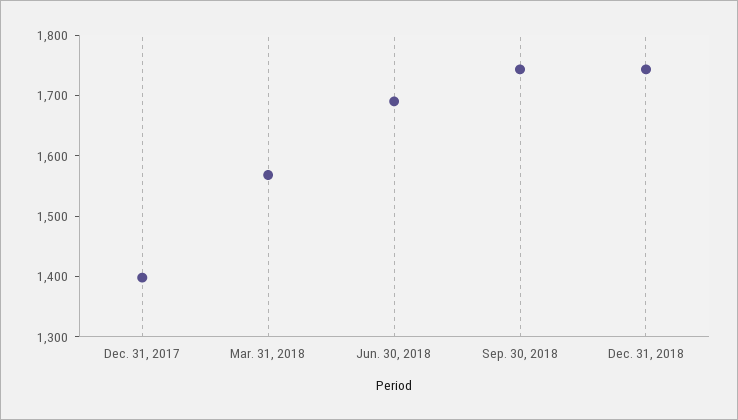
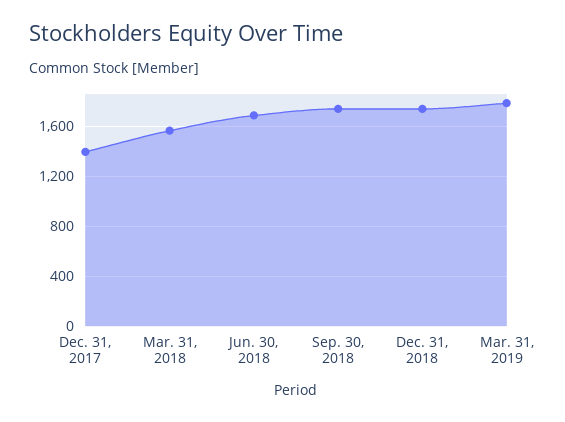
Mar. 31, 2019: none -> 1800

